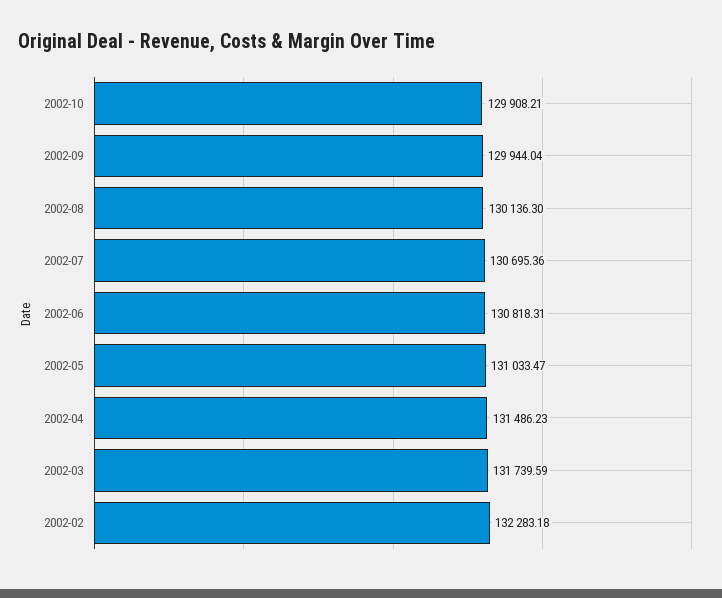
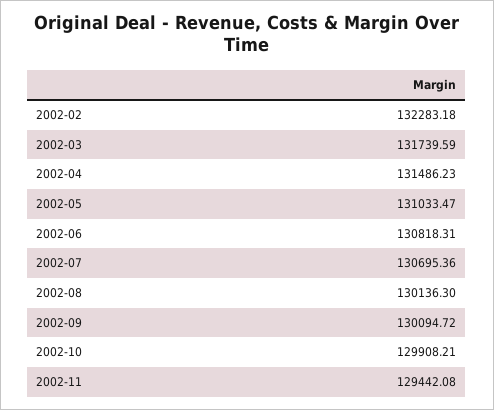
2002-09: 129944.04 -> 130094.72
2002-11: none -> 129442.08

